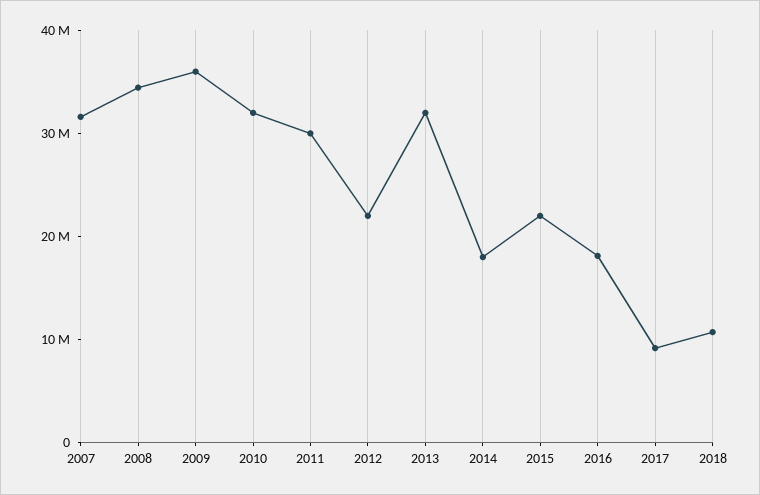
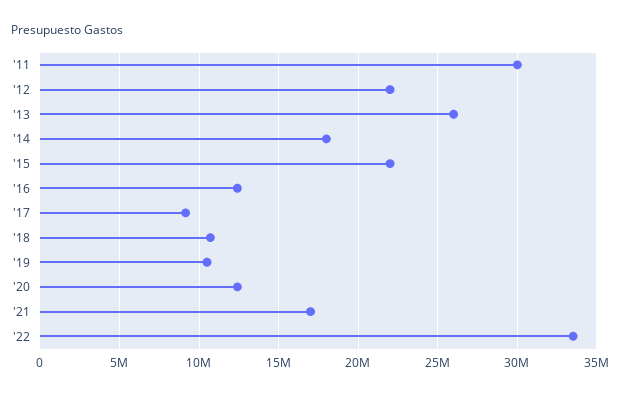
2007: 32000000 -> none
2008: 34000000 -> none
2009: 36000000 -> none
2010: 32000000 -> none
2013: 32000000 -> 26000000
2016: 18000000 -> 12500000
'19: none -> 10500000
'20: none -> 12500000
'21: none -> 17000000
'22: none -> 33500000

